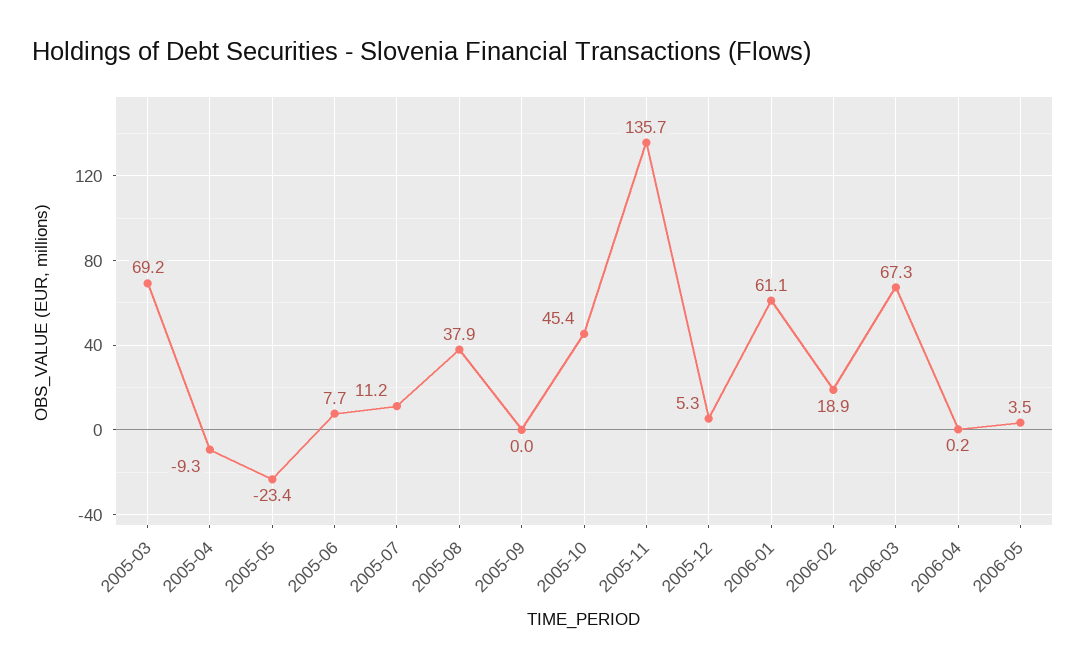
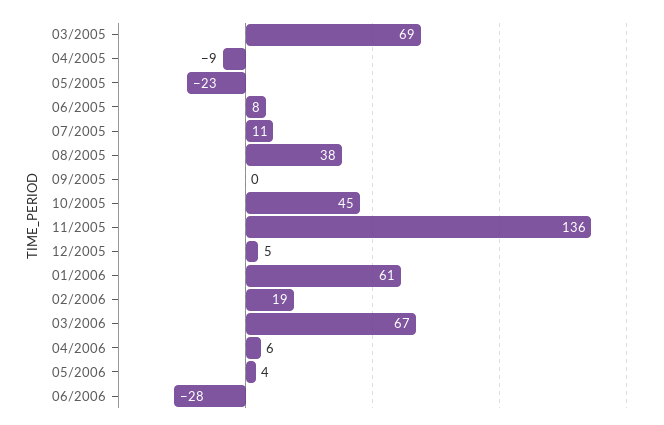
2006-04: 0.2 -> 6
06/2006: none -> -28

